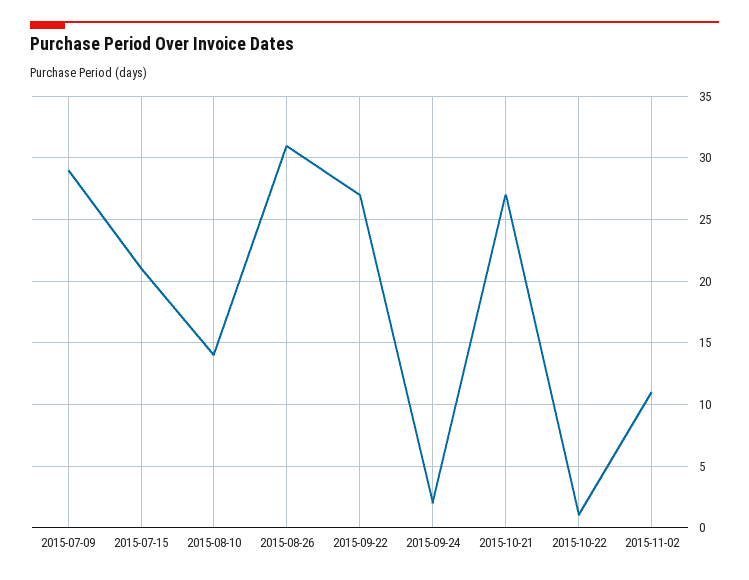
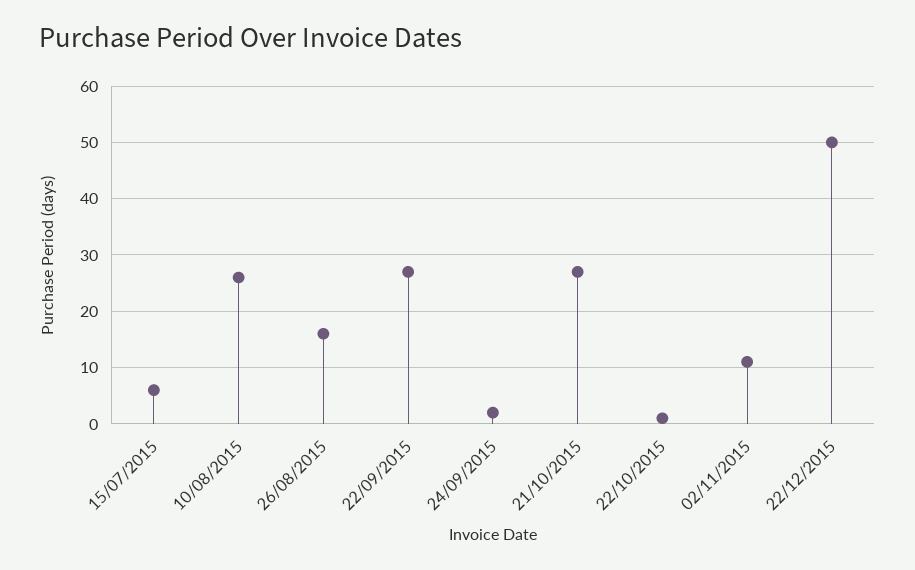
2015-07-09: 29 -> none
2015-07-15: 21 -> 5
2015-08-10: 14 -> 25
2015-08-26: 31 -> 15
22/12/2015: none -> 50

